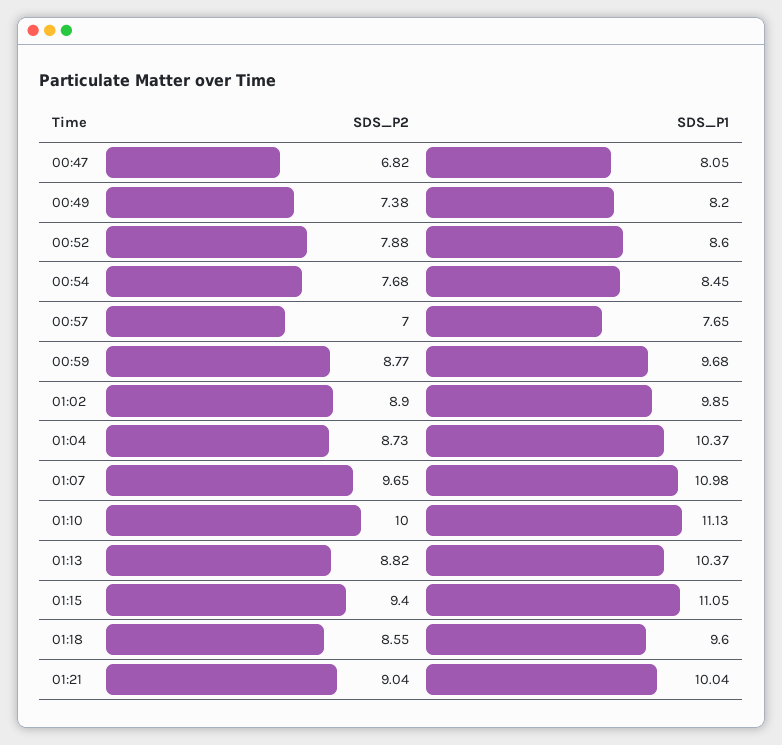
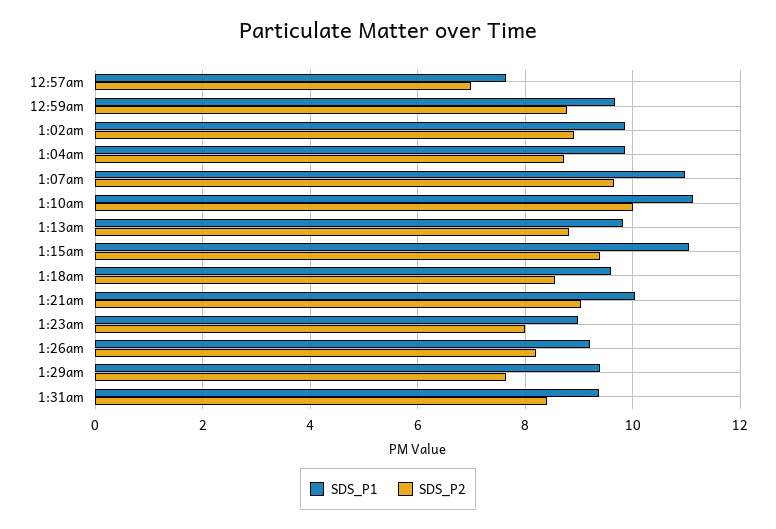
SDS_P2, 00:47: 6.82 -> none
SDS_P1, 00:47: 8.05 -> none
SDS_P2, 00:49: 7.38 -> none
SDS_P1, 00:49: 8.2 -> none
SDS_P2, 00:52: 7.88 -> none
SDS_P1, 00:52: 8.6 -> none
SDS_P2, 00:54: 7.68 -> none
SDS_P1, 00:54: 8.45 -> none
SDS_P1, 01:04: 10.37 -> 9.8
SDS_P1, 01:13: 10.37 -> 9.8
SDS_P1, 1:23am: none -> 9
SDS_P2, 1:23am: none -> 8
SDS_P1, 1:26am: none -> 9.2
SDS_P2, 1:26am: none -> 8.2
SDS_P1, 1:29am: none -> 9.4
SDS_P2, 1:29am: none -> 7.6
SDS_P1, 1:31am: none -> 9.4
SDS_P2, 1:31am: none -> 8.4

